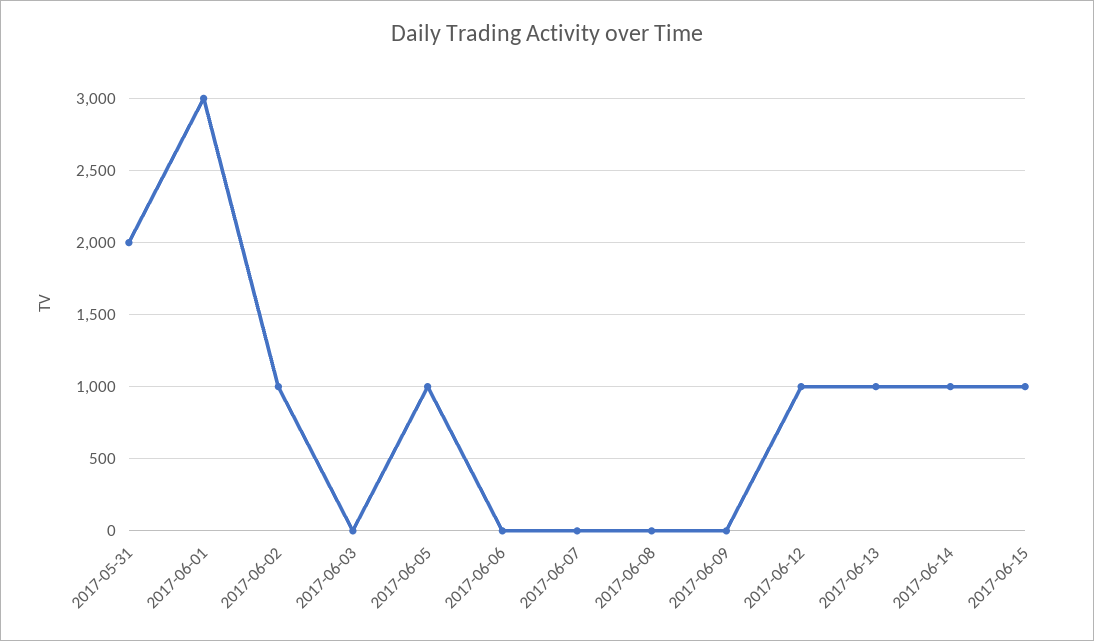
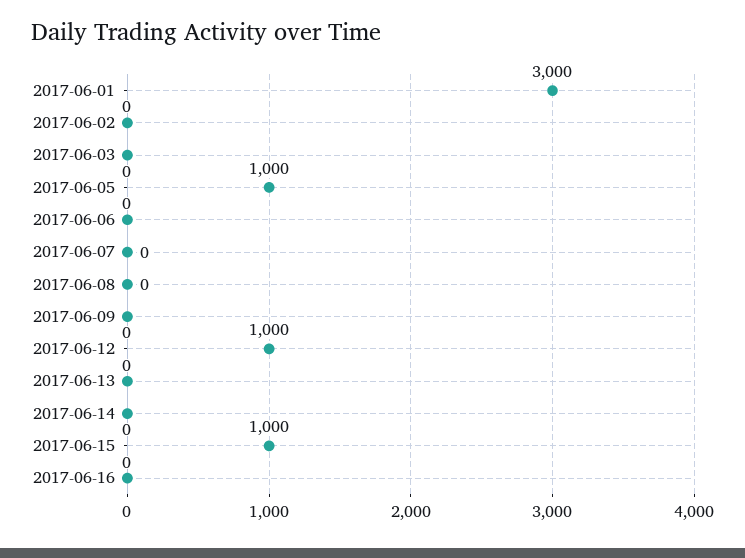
2017-05-31: 2000 -> none
2017-06-02: 1000 -> 0
2017-06-13: 1000 -> 0
2017-06-14: 1000 -> 0
2017-06-16: none -> 0

